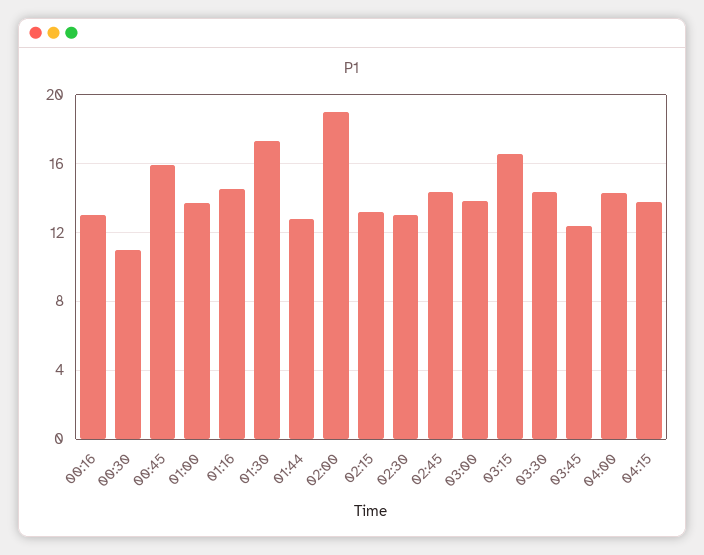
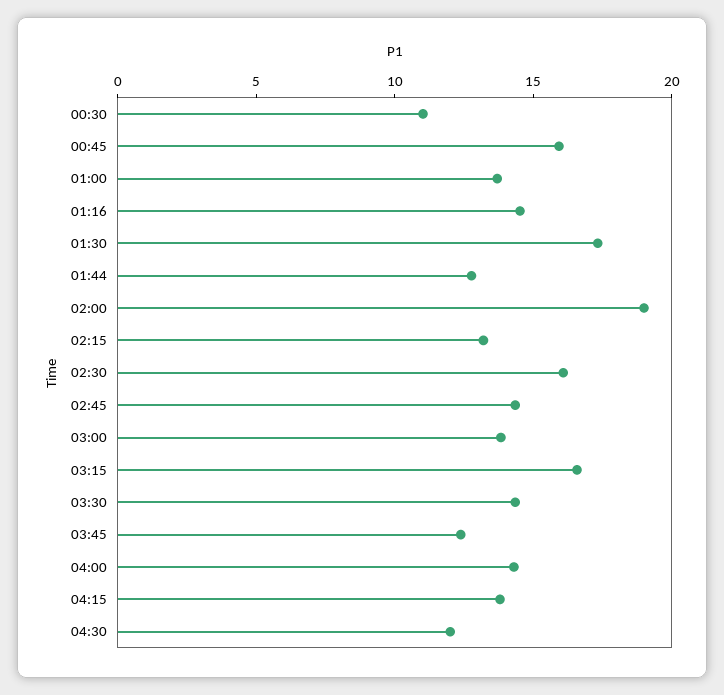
00:16: 13 -> none
02:30: 13 -> 16
04:30: none -> 12

